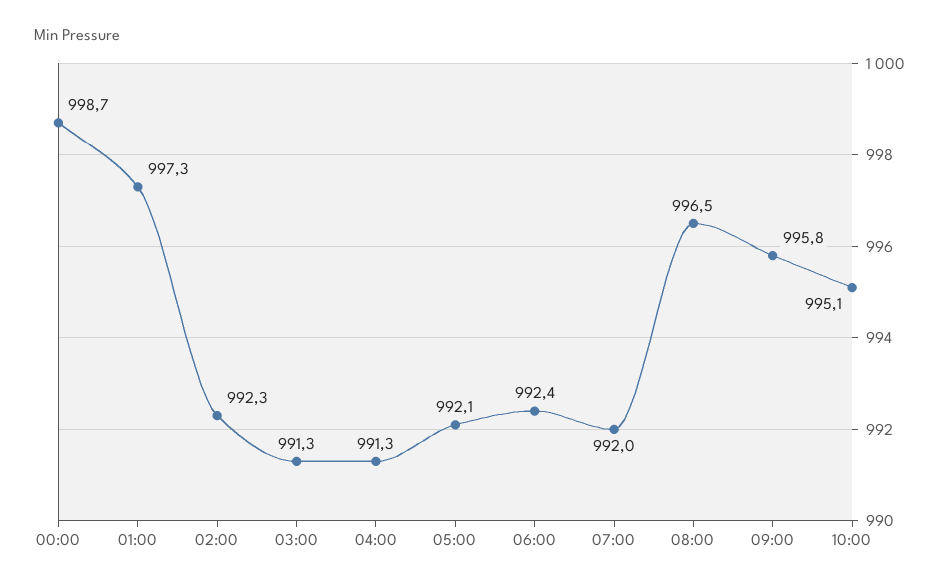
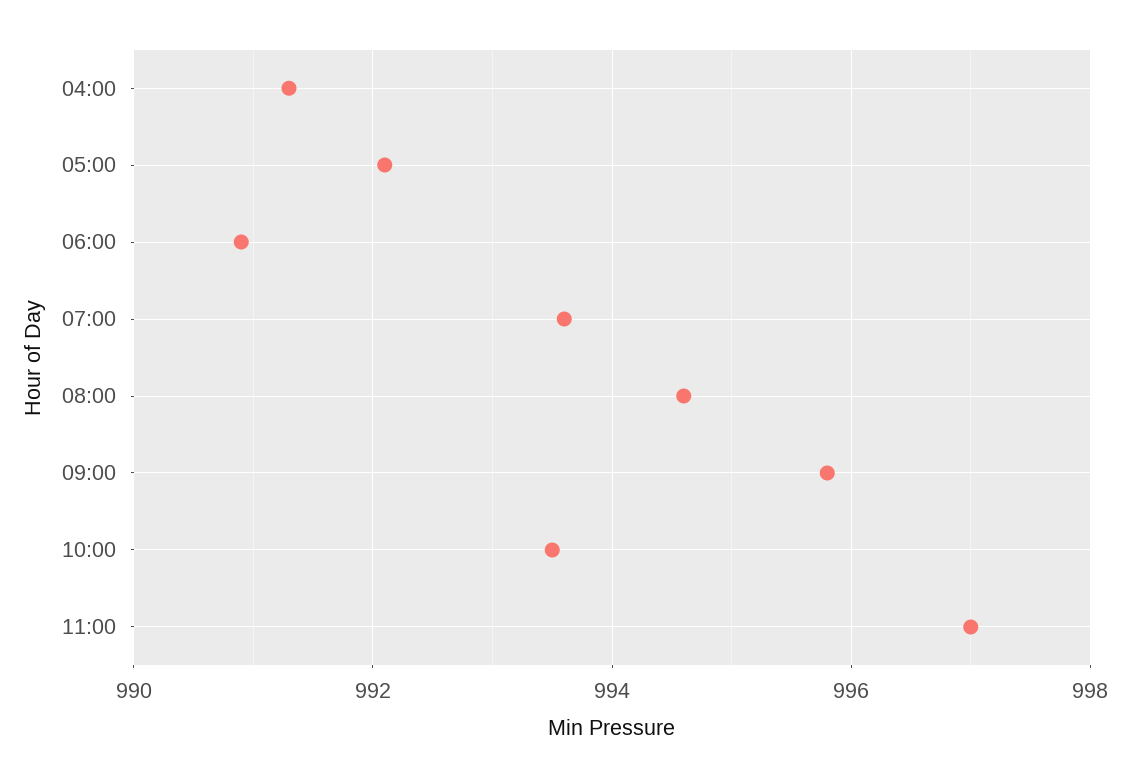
00:00: 998.7 -> none
01:00: 997.3 -> none
02:00: 992.3 -> none
03:00: 991.3 -> none
06:00: 992.4 -> 991
07:00: 992 -> 993.5
08:00: 996.5 -> 994.5
10:00: 995.1 -> 993.5
11:00: none -> 997

